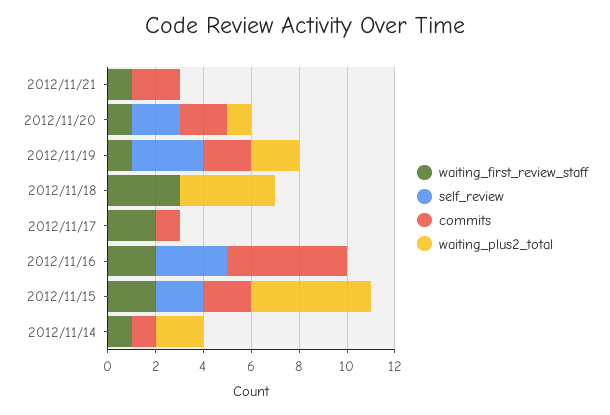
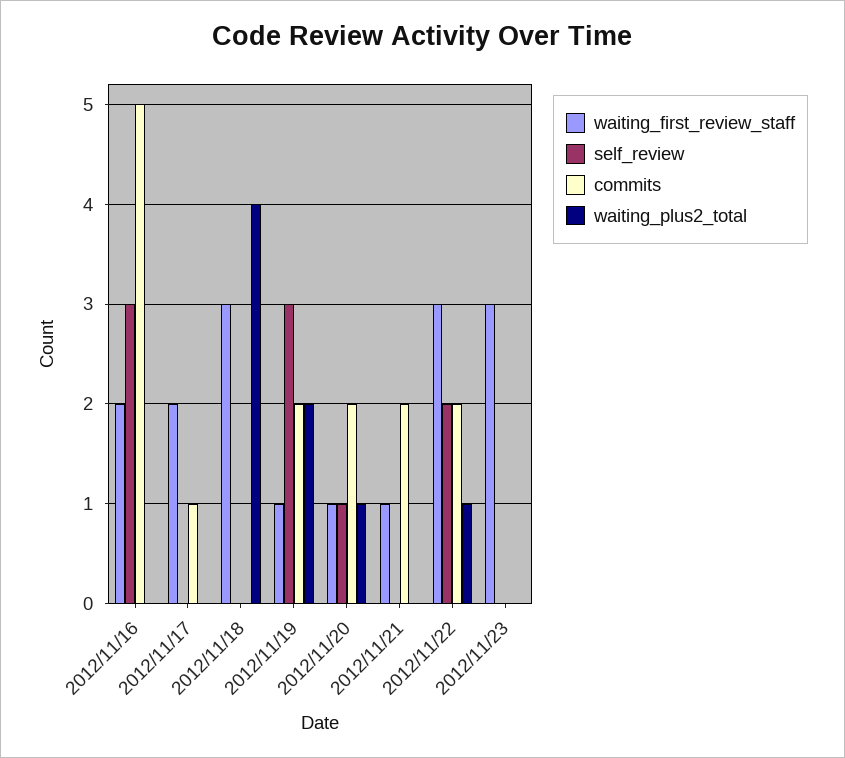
self_review, 2012/11/20: 2 -> 1
waiting_first_review_staff, 2012/11/15: 2 -> none
self_review, 2012/11/15: 2 -> none
commits, 2012/11/15: 2 -> none
waiting_plus2_total, 2012/11/15: 5 -> none
waiting_first_review_staff, 2012/11/14: 1 -> none
self_review, 2012/11/14: 0 -> none
commits, 2012/11/14: 1 -> none
waiting_plus2_total, 2012/11/14: 2 -> none
waiting_first_review_staff, 2012/11/22: none -> 3
self_review, 2012/11/22: none -> 2
commits, 2012/11/22: none -> 2
waiting_plus2_total, 2012/11/22: none -> 1
waiting_first_review_staff, 2012/11/23: none -> 3
self_review, 2012/11/23: none -> 0
commits, 2012/11/23: none -> 0
waiting_plus2_total, 2012/11/23: none -> 0

